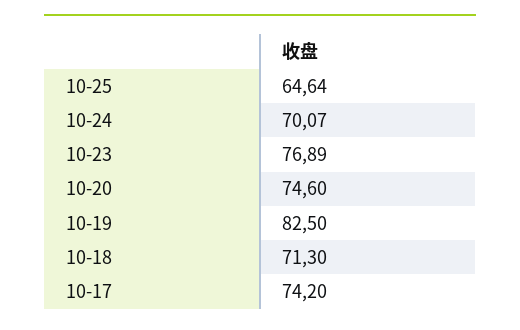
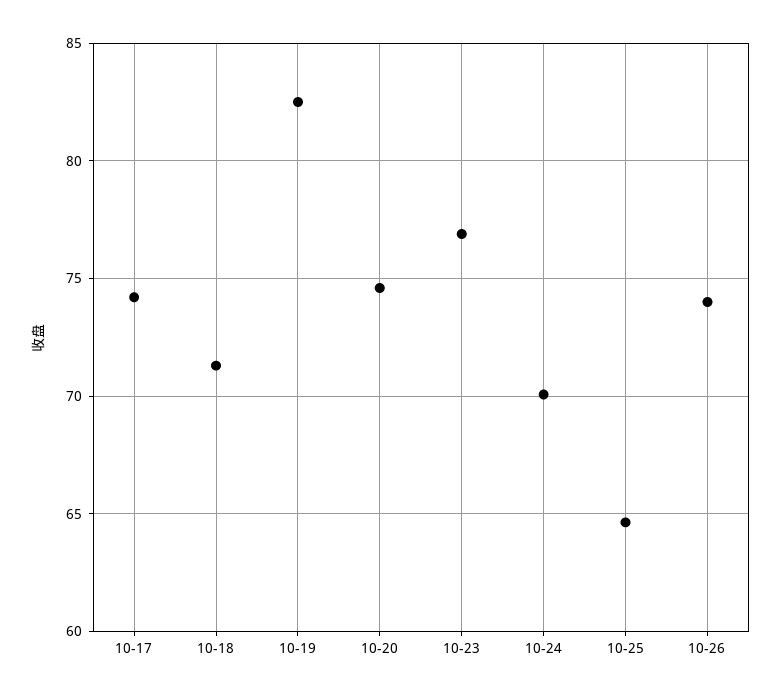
10-26: none -> 74

